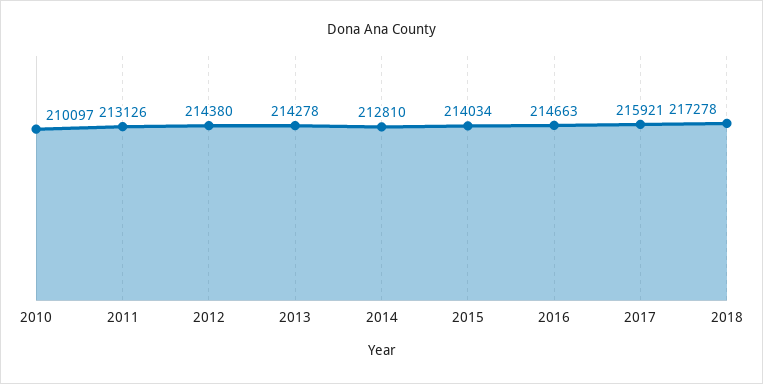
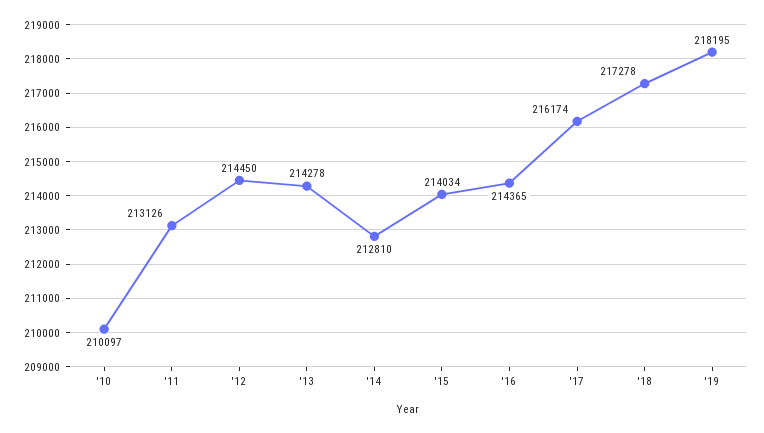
2012: 214380 -> 214450
2016: 214663 -> 214365
2017: 215921 -> 216174
'19: none -> 218195

